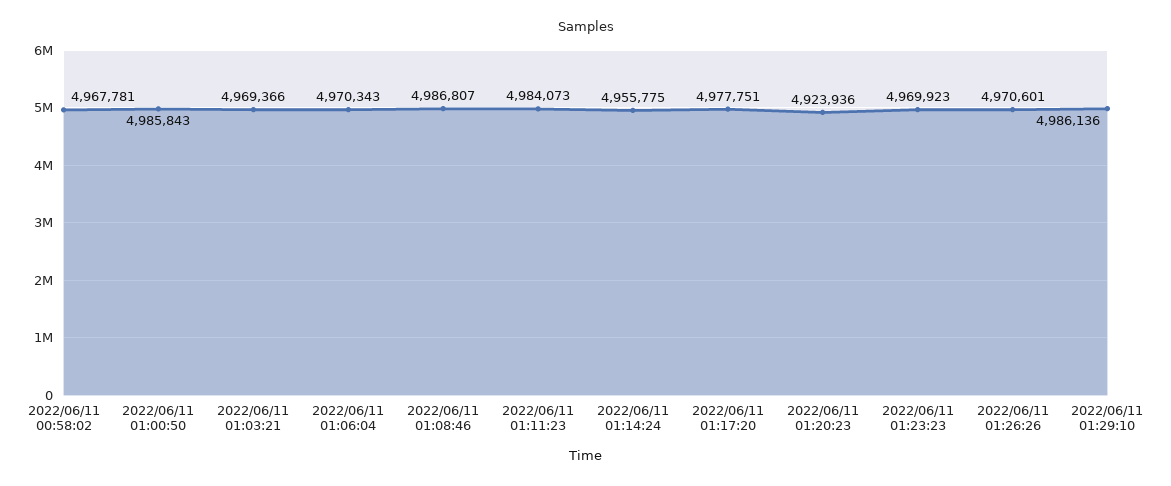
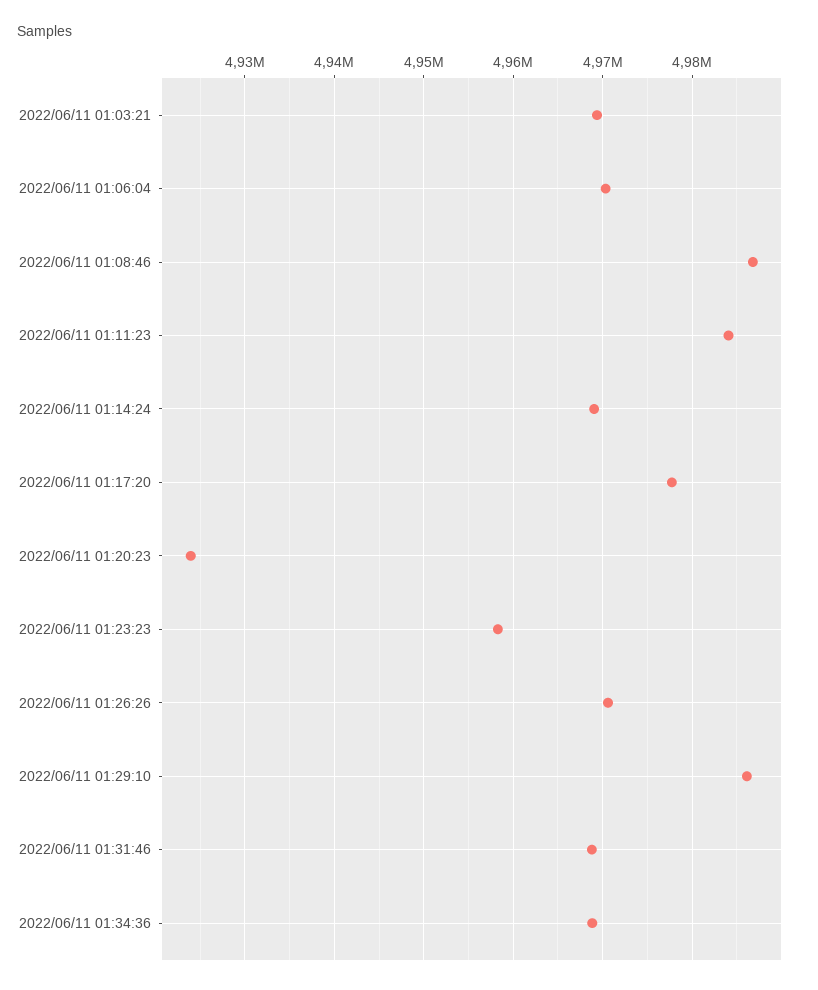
2022/06/11 00:58:02: 4967781 -> none
2022/06/11 01:00:50: 4985843 -> none
2022/06/11 01:14:24: 4955775 -> 4969000
2022/06/11 01:23:23: 4969923 -> 4958000
2022/06/11 01:31:46: none -> 4969000
2022/06/11 01:34:36: none -> 4969000

